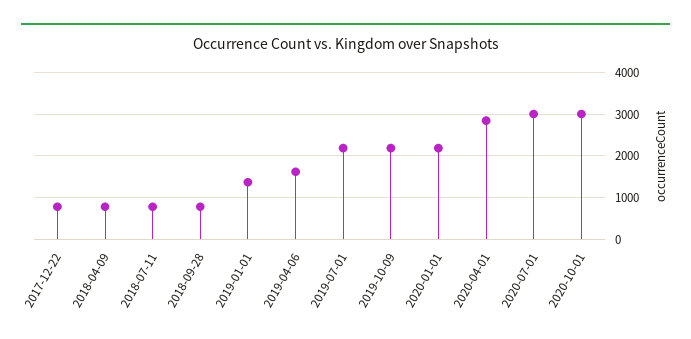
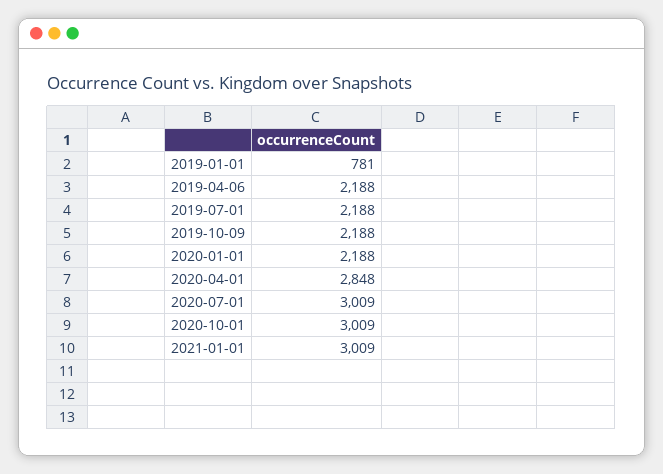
2017-12-22: 800 -> none
2018-04-09: 800 -> none
2018-07-11: 800 -> none
2018-09-28: 800 -> none
2019-01-01: 1400 -> 781
2019-04-06: 1600 -> 2188
2021-01-01: none -> 3009

